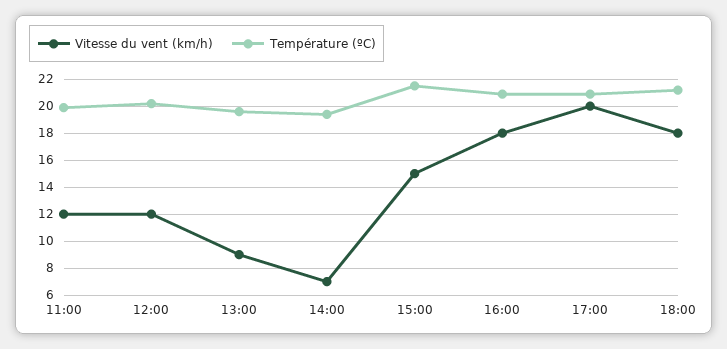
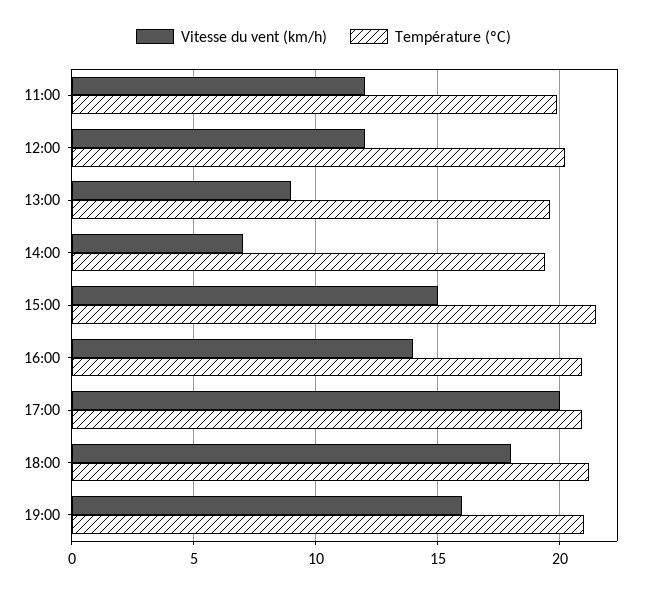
Vitesse du vent (km/h), 16:00: 18 -> 14
Vitesse du vent (km/h), 19:00: none -> 16
Température (ºC), 19:00: none -> 21

